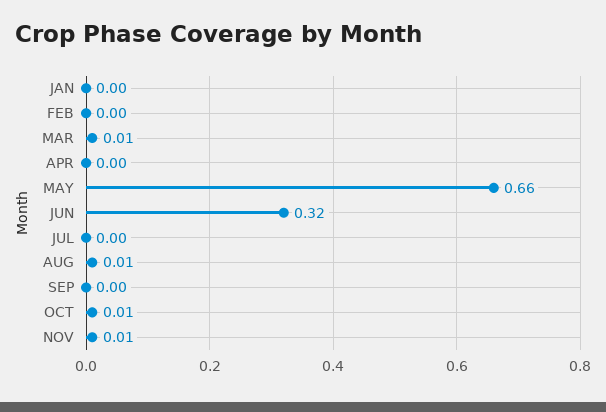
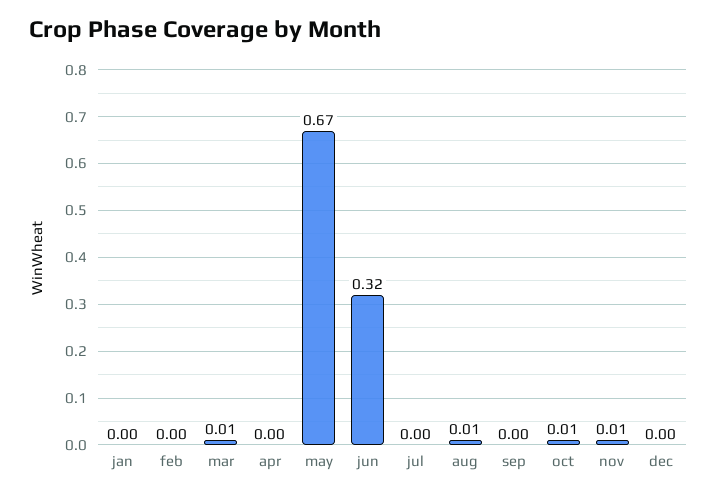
MAY: 0.66 -> 0.67
dec: none -> 0

